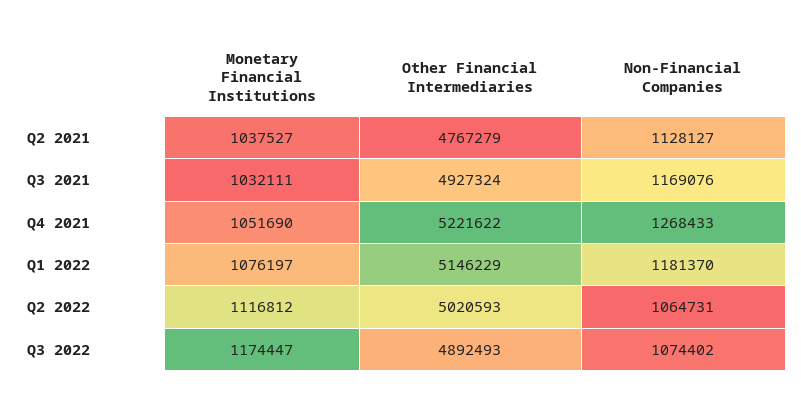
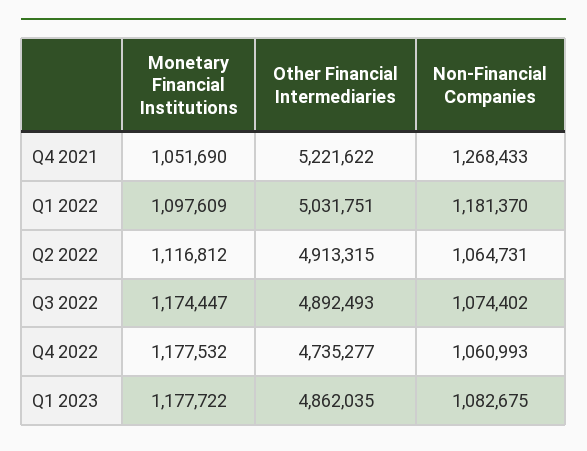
Monetary Financial Institutions, Q2 2021: 1037527 -> none
Other Financial Intermediaries, Q2 2021: 4767279 -> none
Non-Financial Companies, Q2 2021: 1128127 -> none
Monetary Financial Institutions, Q3 2021: 1032111 -> none
Other Financial Intermediaries, Q3 2021: 4927324 -> none
Non-Financial Companies, Q3 2021: 1169076 -> none
Monetary Financial Institutions, Q1 2022: 1076197 -> 1097609
Other Financial Intermediaries, Q1 2022: 5146229 -> 5031751
Other Financial Intermediaries, Q2 2022: 5020593 -> 4913315
Monetary Financial Institutions, Q4 2022: none -> 1177532
Other Financial Intermediaries, Q4 2022: none -> 4735277
Non-Financial Companies, Q4 2022: none -> 1060993
Monetary Financial Institutions, Q1 2023: none -> 1177722
Other Financial Intermediaries, Q1 2023: none -> 4862035
Non-Financial Companies, Q1 2023: none -> 1082675

